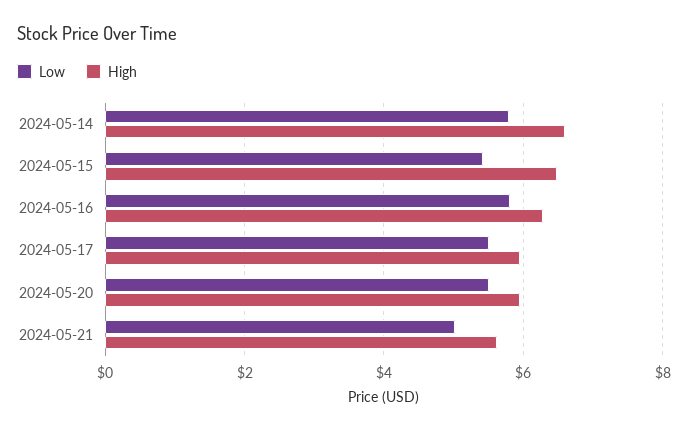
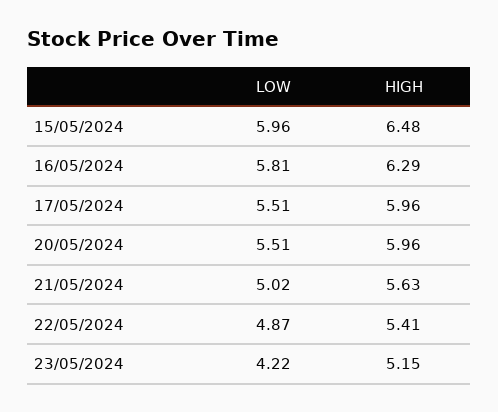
Low, 2024-05-14: 5.8 -> none
High, 2024-05-14: 6.6 -> none
Low, 2024-05-15: 5.4 -> 5.96
Low, 22/05/2024: none -> 4.87
High, 22/05/2024: none -> 5.41
Low, 23/05/2024: none -> 4.22
High, 23/05/2024: none -> 5.15

